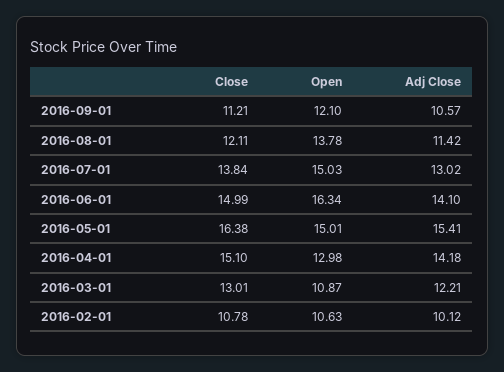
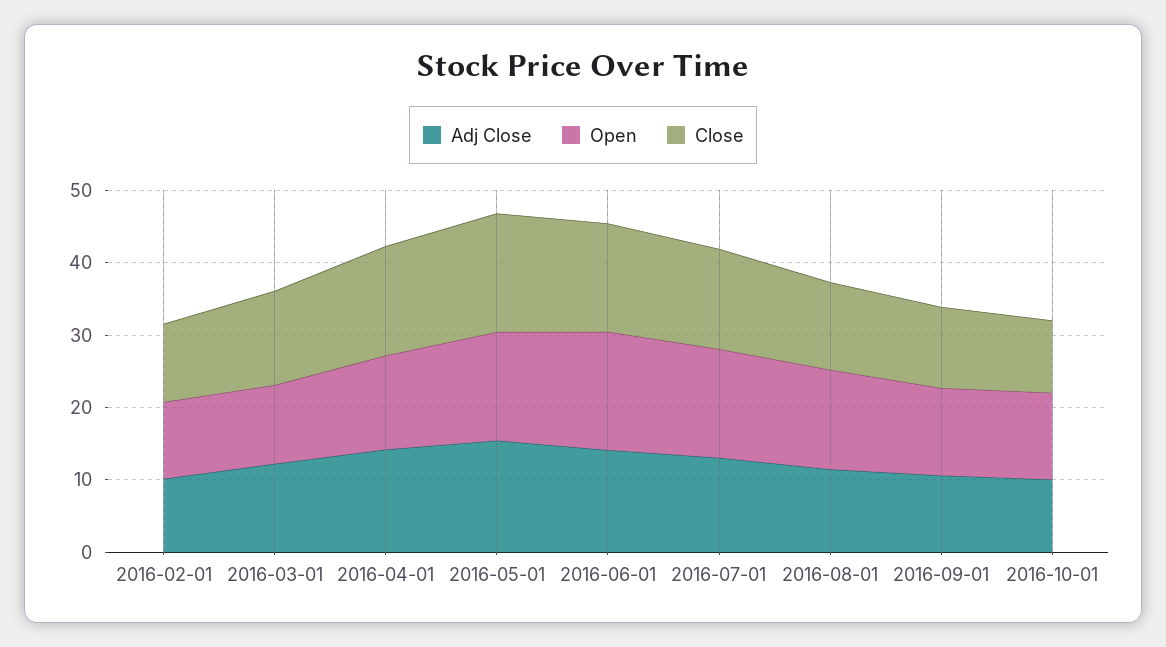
Adj Close, 2016-10-01: none -> 10
Open, 2016-10-01: none -> 12
Close, 2016-10-01: none -> 10

